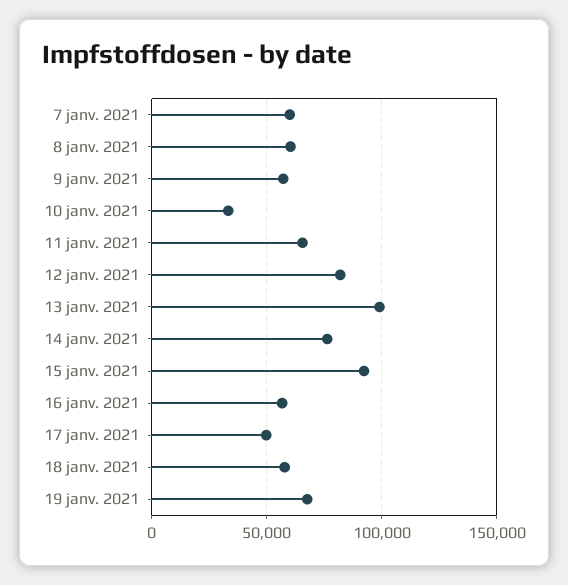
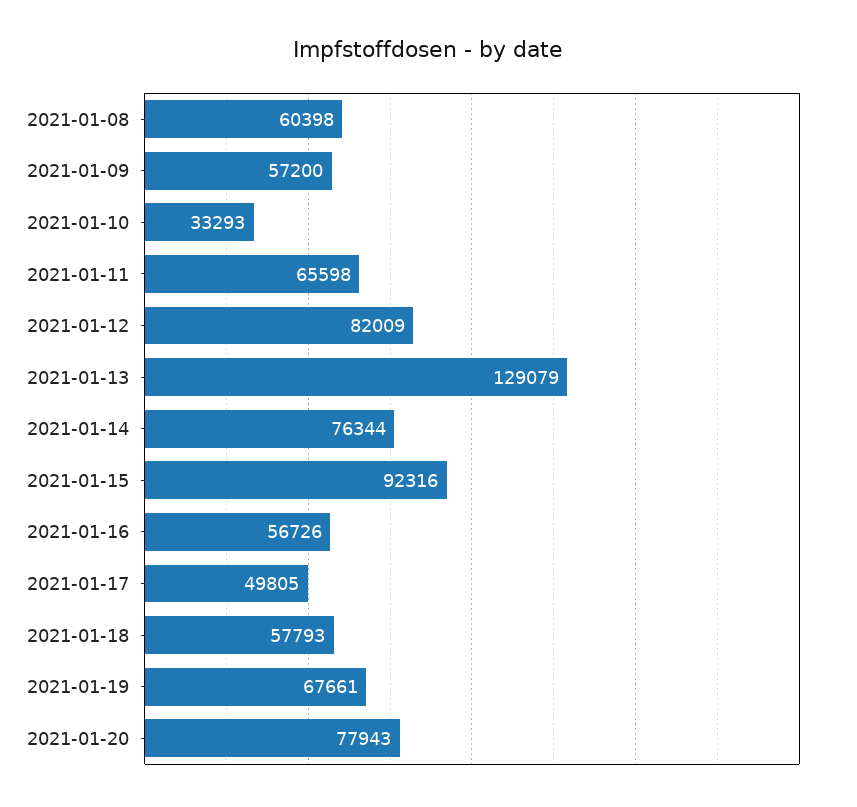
7 janv. 2021: 60000 -> none
13 janv. 2021: 100000 -> 129079
2021-01-20: none -> 77943

